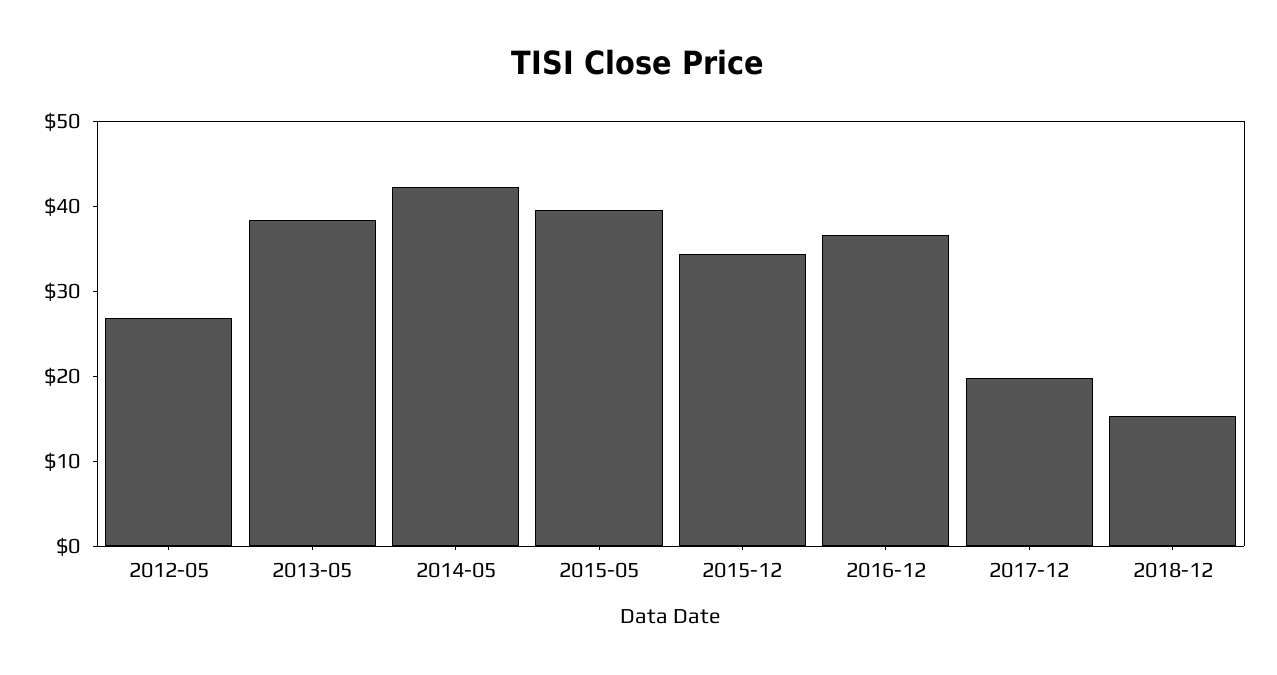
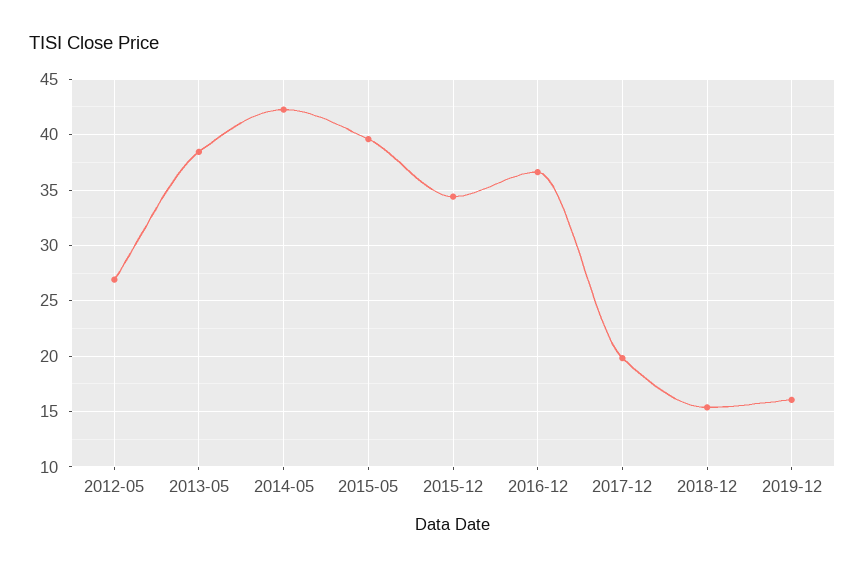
2019-12: none -> 16

